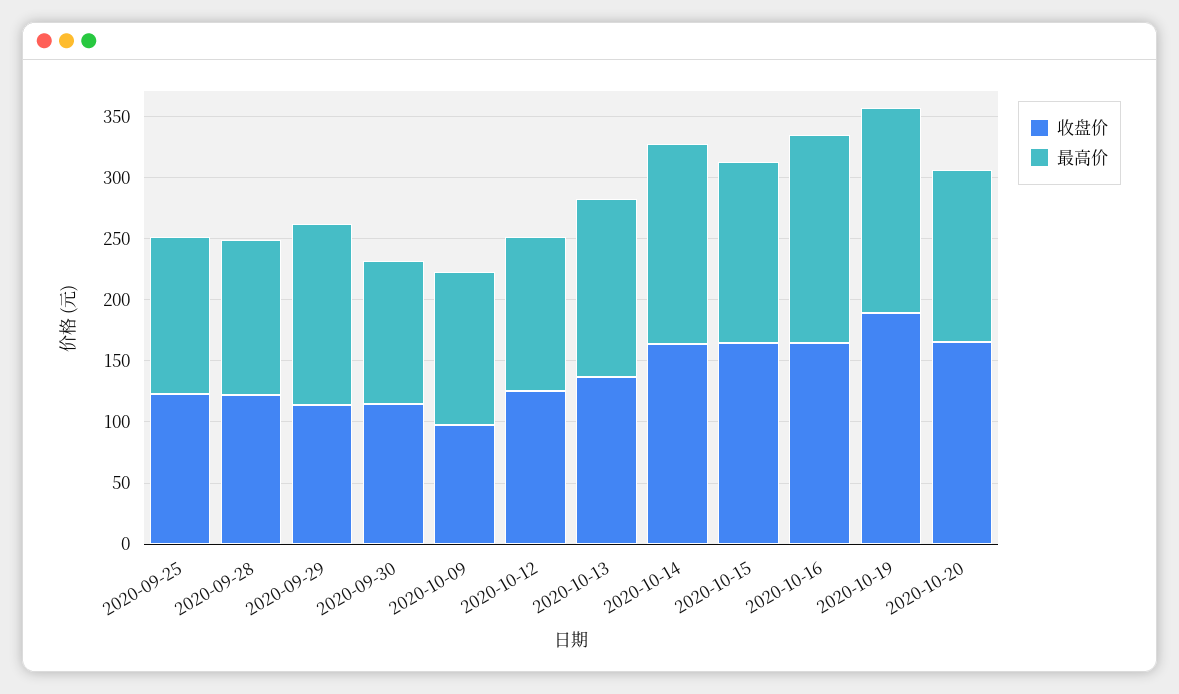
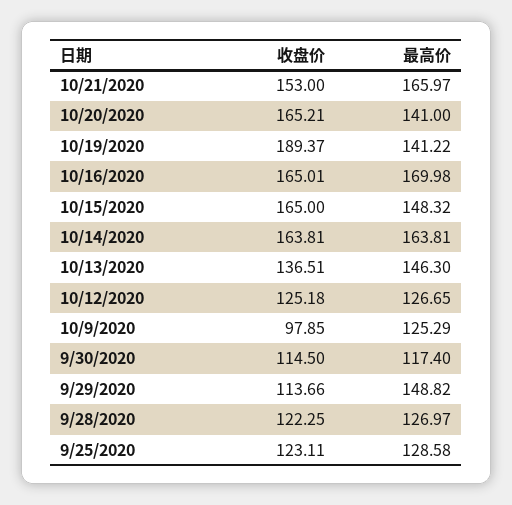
最高价, 2020-10-19: 170 -> 141.22
收盘价, 10/21/2020: none -> 153
最高价, 10/21/2020: none -> 165.97

